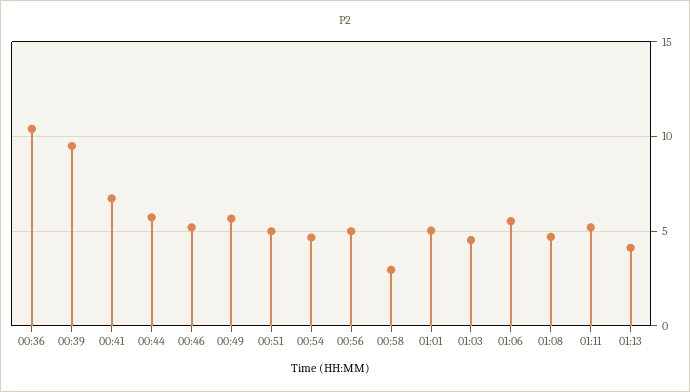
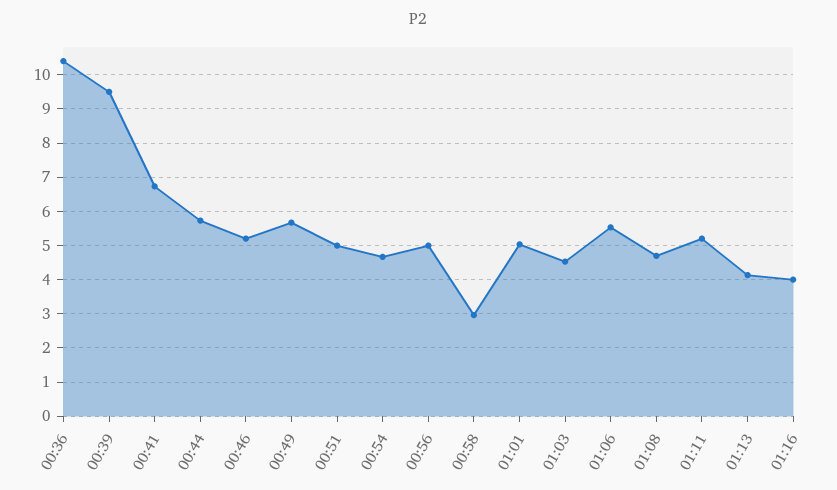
01:16: none -> 4

